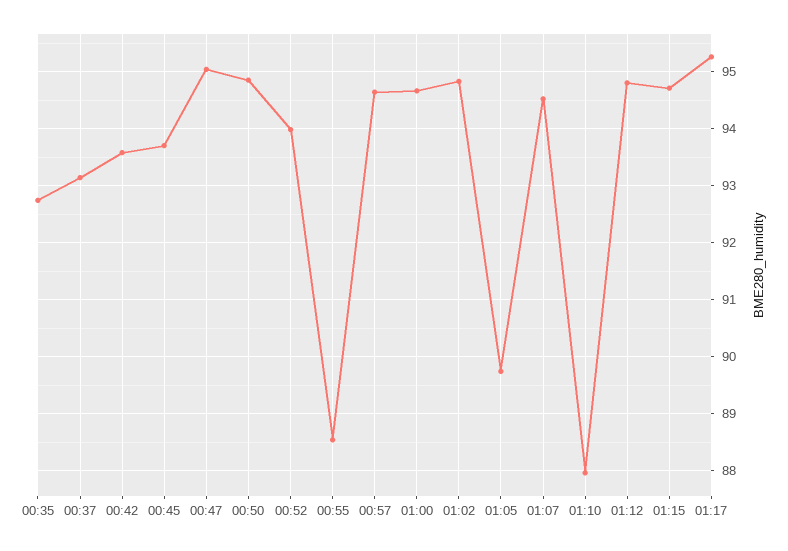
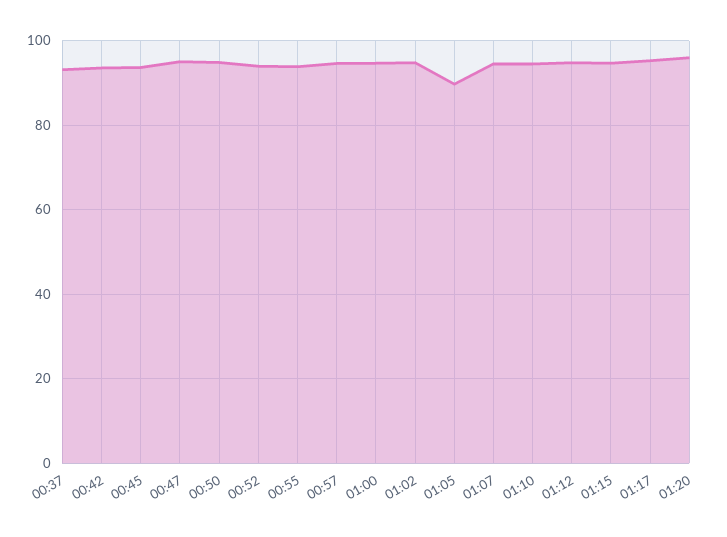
00:35: 92.8 -> none
00:55: 88.6 -> 94
01:10: 88 -> 94
01:20: none -> 96

